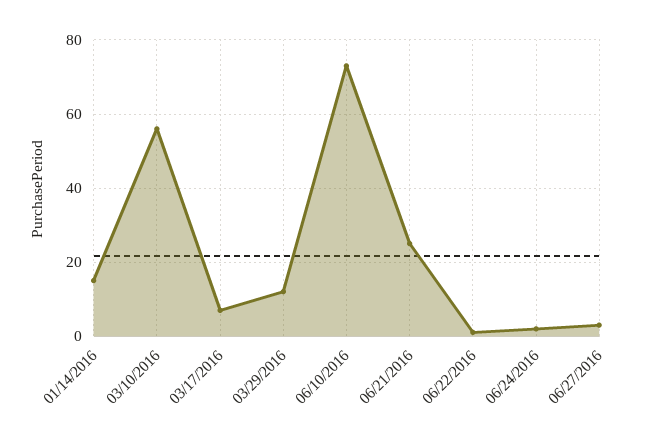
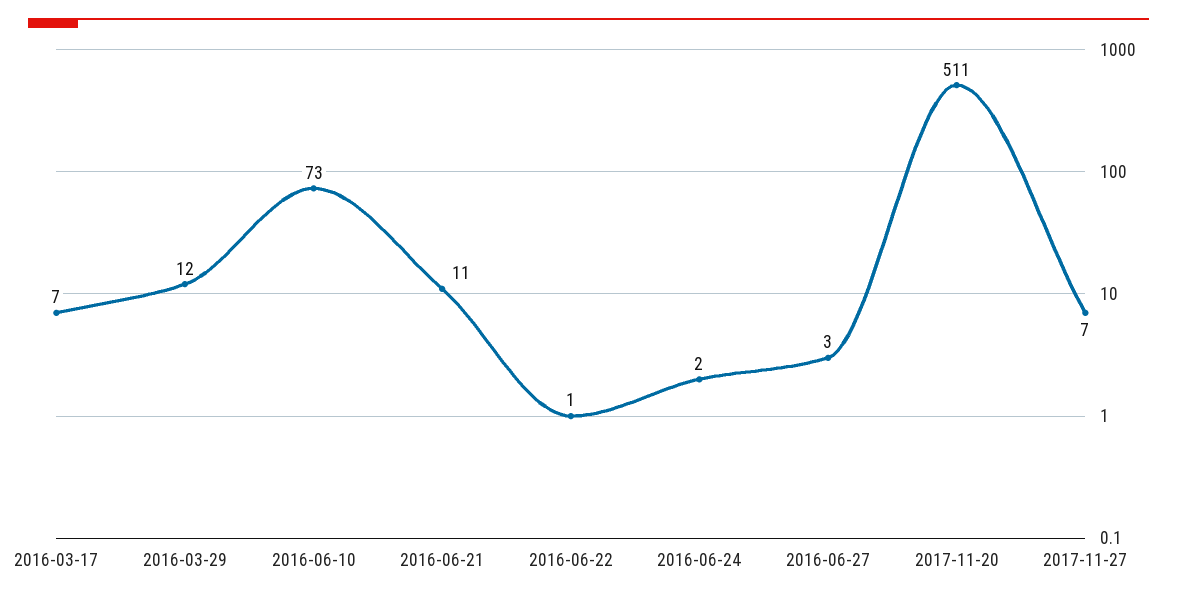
01/14/2016: 15 -> none
03/10/2016: 55 -> none
06/21/2016: 25 -> 11
2017-11-20: none -> 511
2017-11-27: none -> 7

